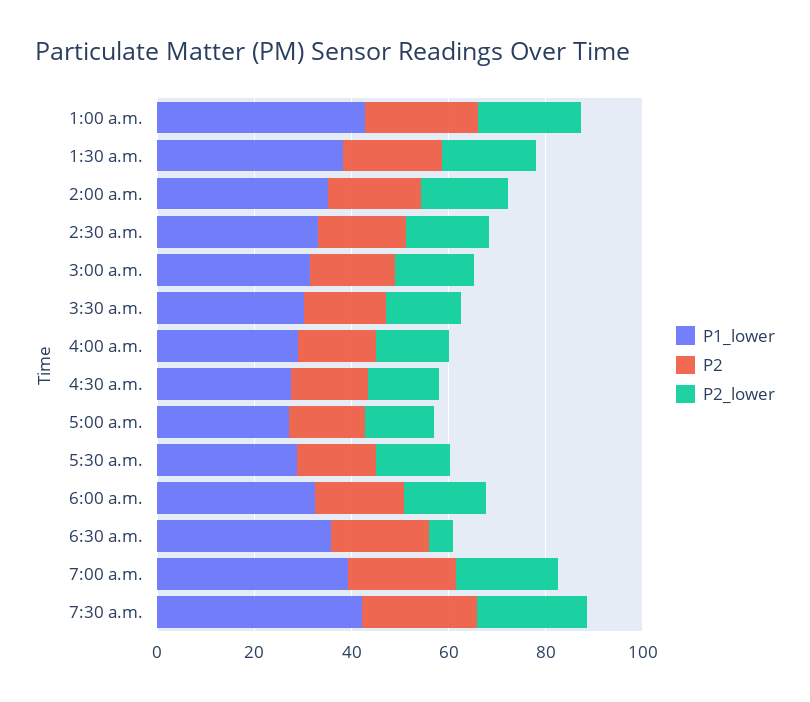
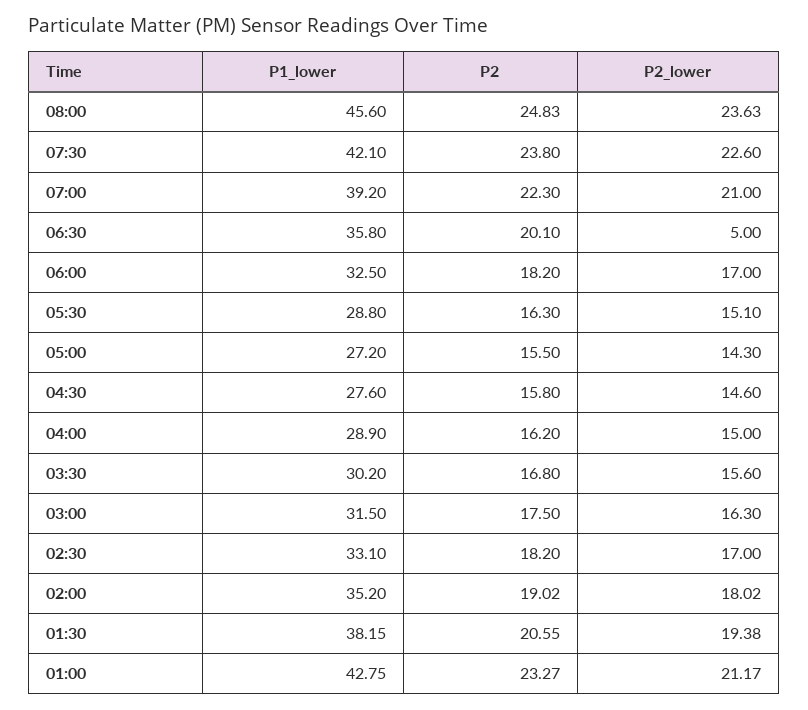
P1_lower, 08:00: none -> 45.6
P2, 08:00: none -> 24.83
P2_lower, 08:00: none -> 23.63

